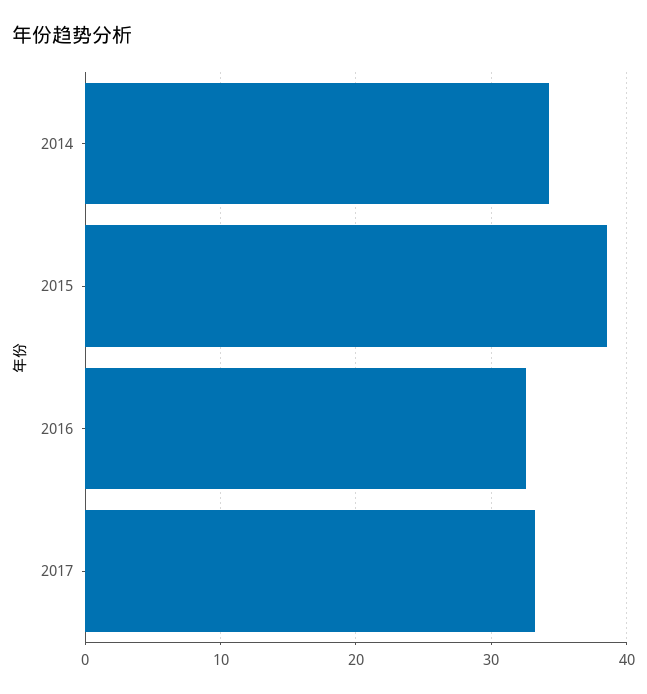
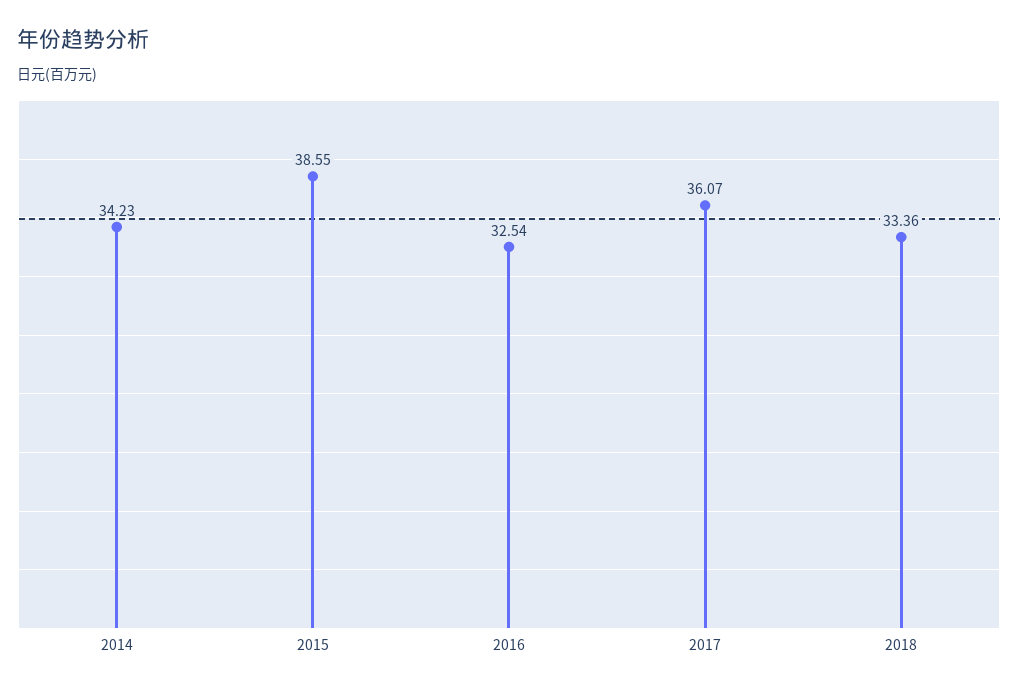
2017: 33 -> 36.07
2018: none -> 33.36

